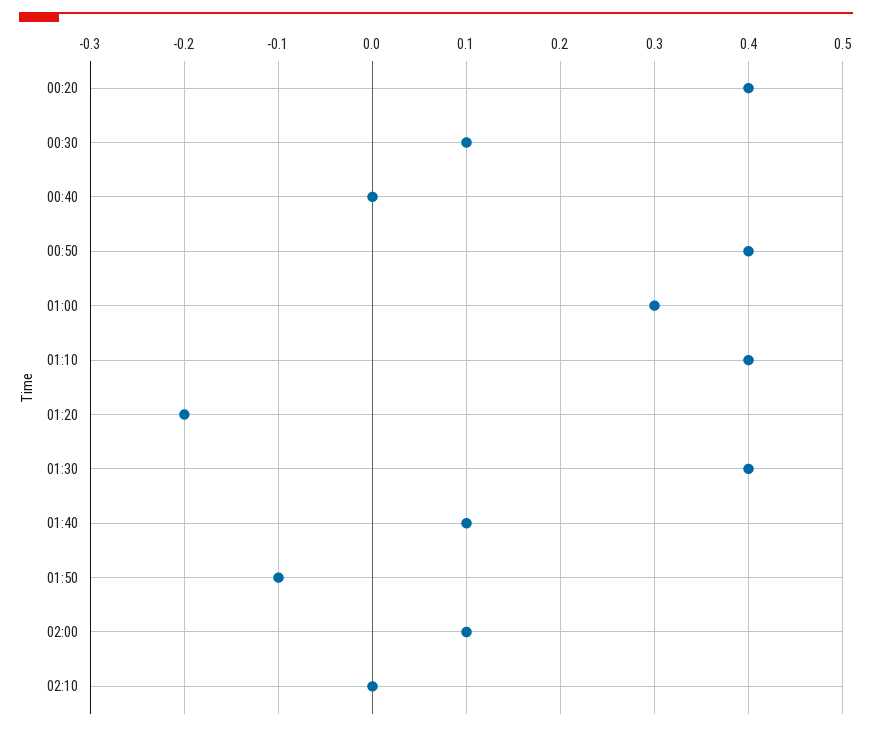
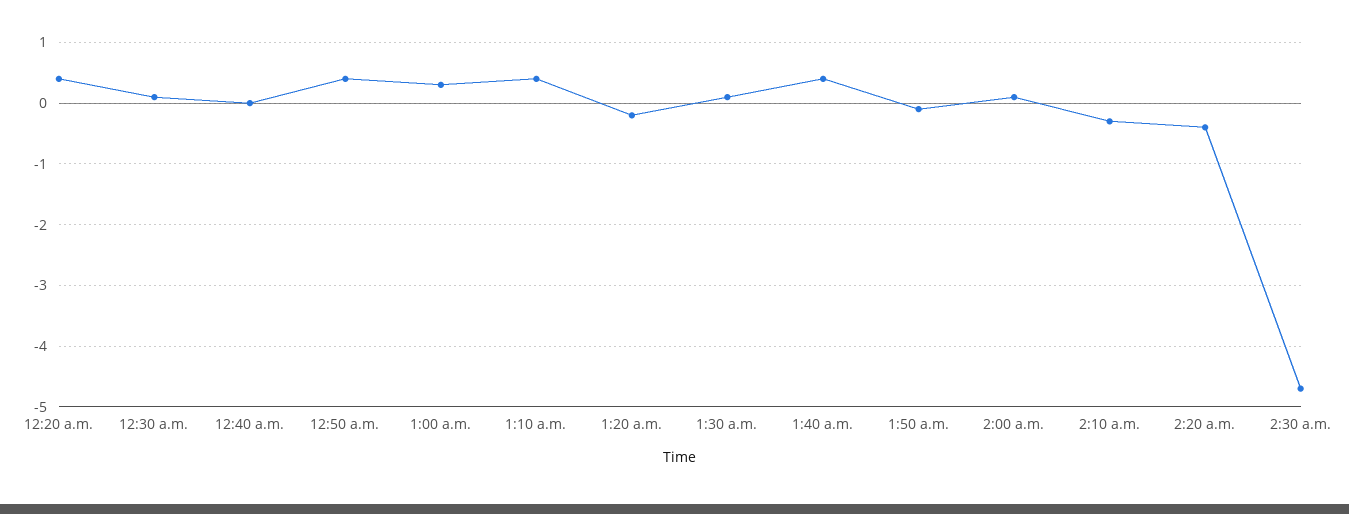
01:30: 0.4 -> 0.1
01:40: 0.1 -> 0.4
02:10: 0 -> -0.3
2:20 a.m.: none -> -0.4
2:30 a.m.: none -> -4.7

